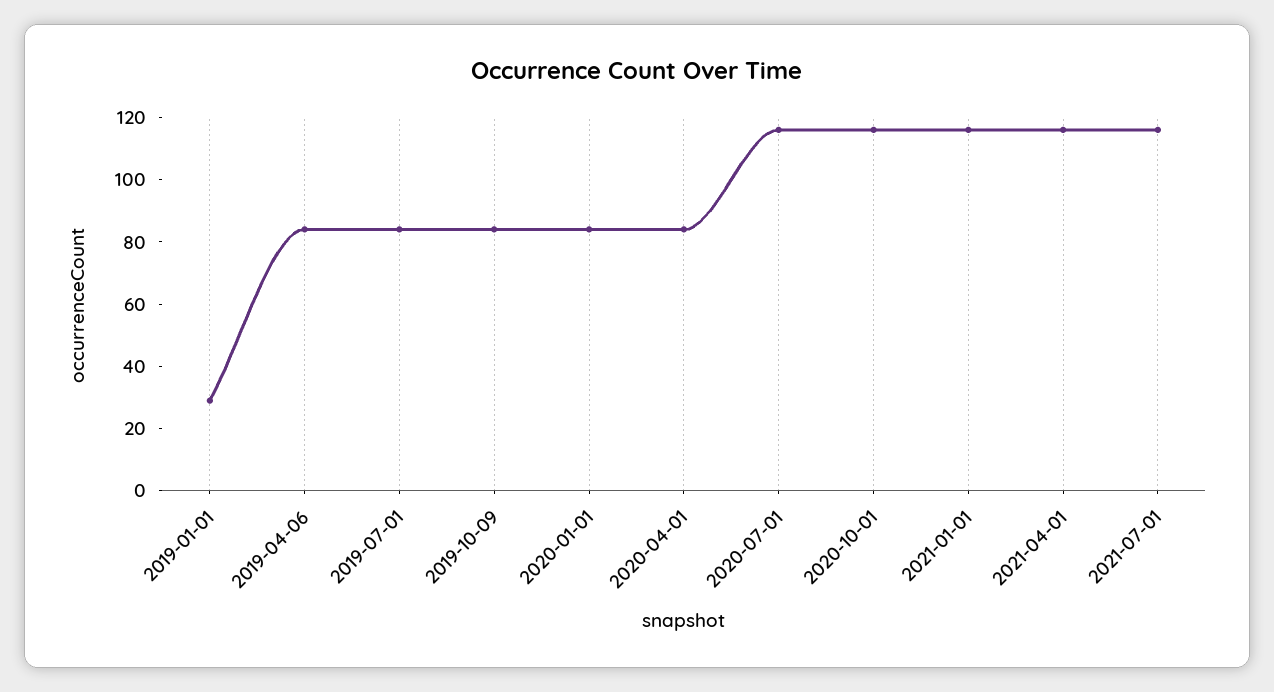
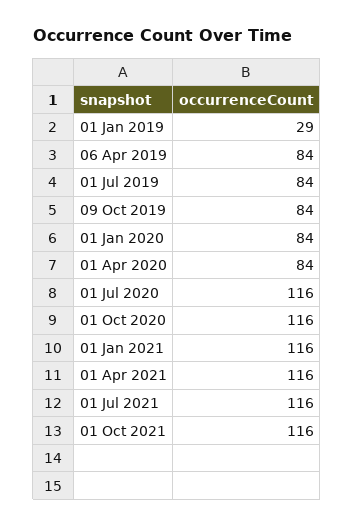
01 Oct 2021: none -> 116

